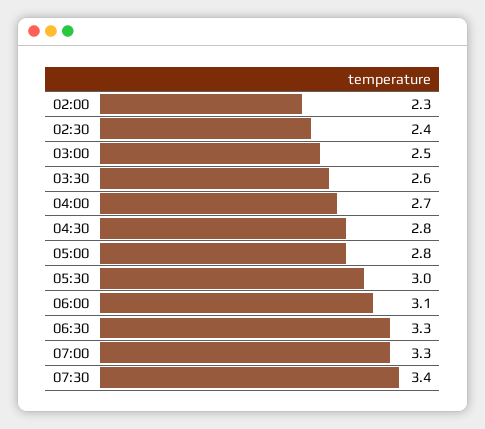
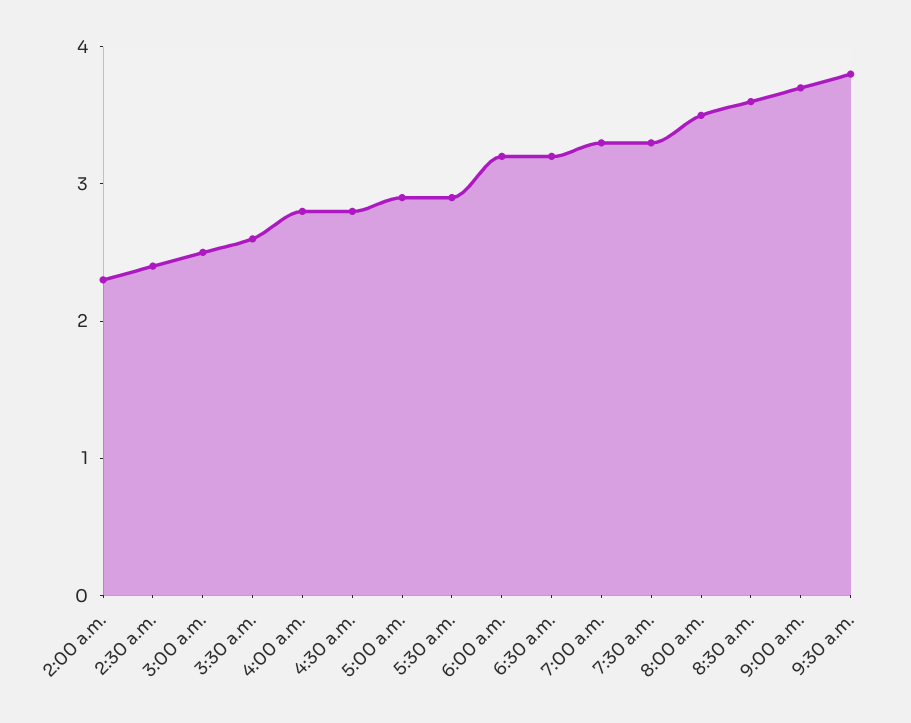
04:00: 2.7 -> 2.8
05:00: 2.8 -> 2.9
05:30: 3 -> 2.9
06:00: 3.1 -> 3.2
06:30: 3.3 -> 3.2
07:30: 3.4 -> 3.3
8:00 a.m.: none -> 3.5
8:30 a.m.: none -> 3.6
9:00 a.m.: none -> 3.7
9:30 a.m.: none -> 3.8

